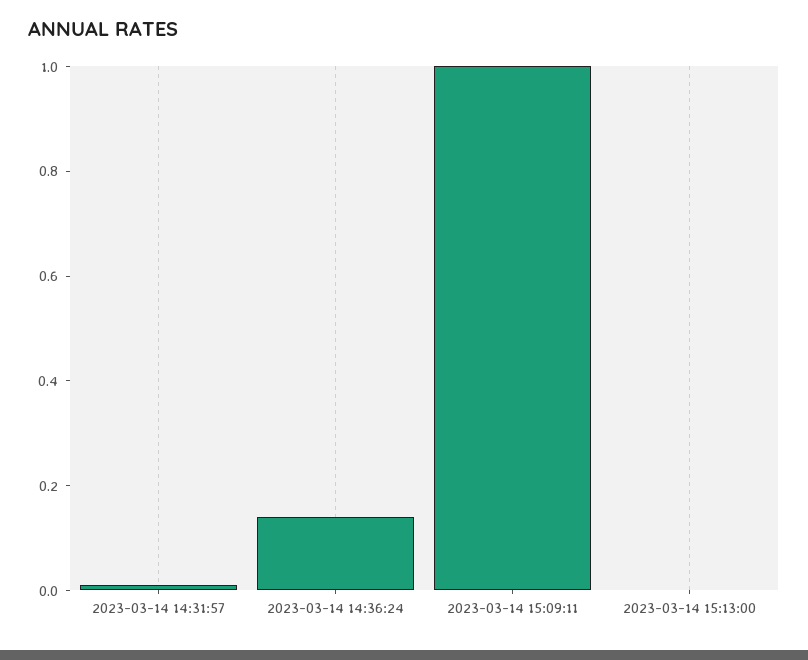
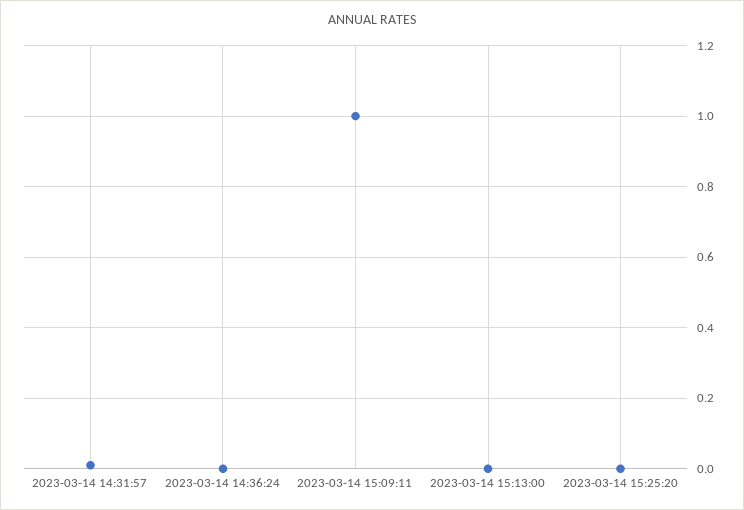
2023-03-14 14:36:24: 0.15 -> 0
2023-03-14 15:25:20: none -> 0

